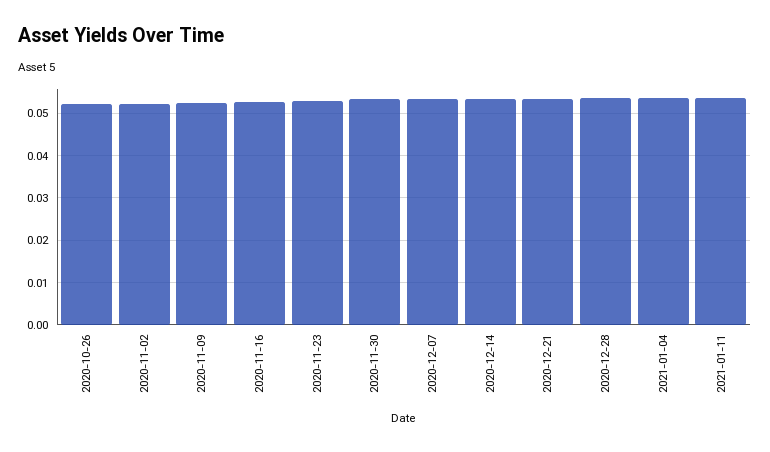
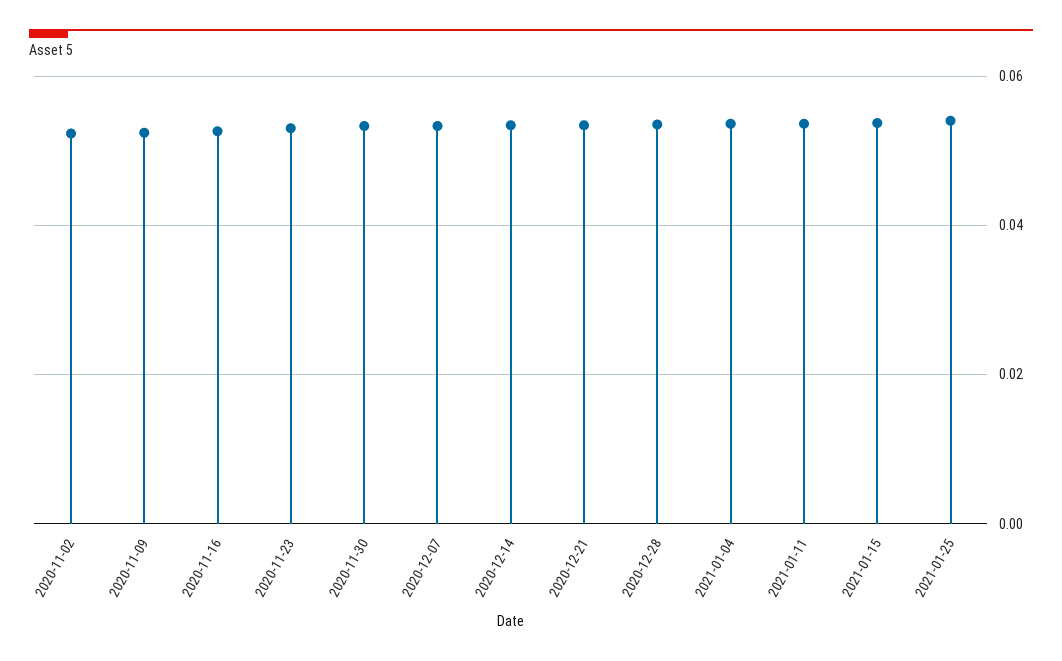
2020-10-26: 0.052 -> none
2021-01-15: none -> 0.054
2021-01-25: none -> 0.054

